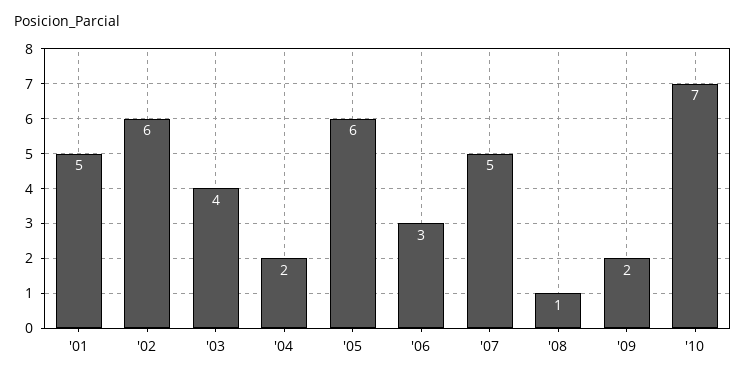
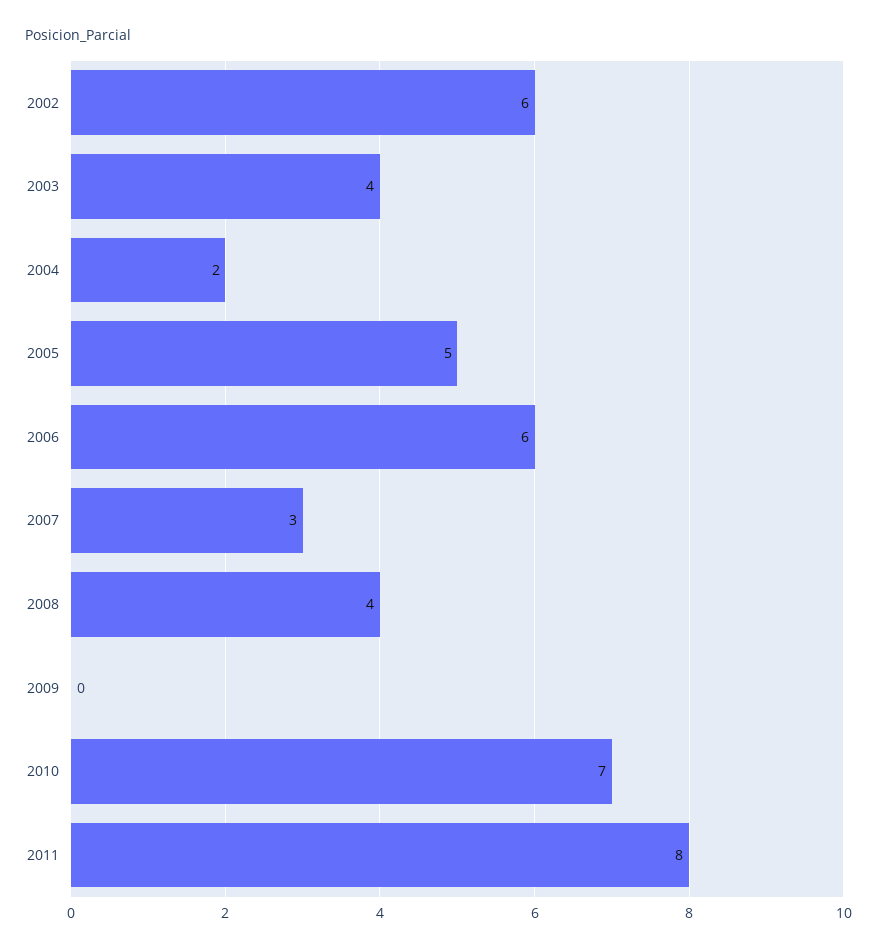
'01: 5 -> none
'05: 6 -> 5
'06: 3 -> 6
'07: 5 -> 3
'08: 1 -> 4
'09: 2 -> 0
2011: none -> 8

